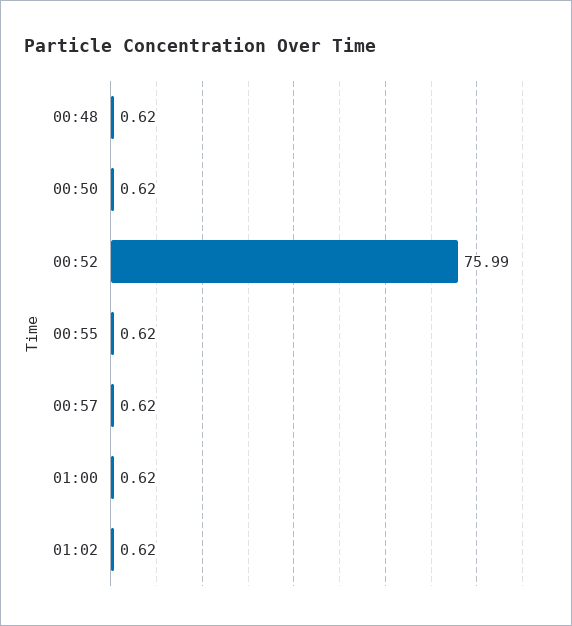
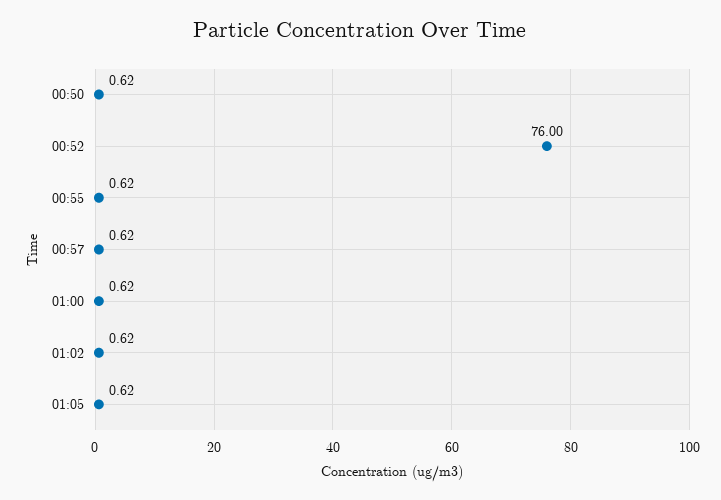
00:48: 0.62 -> none
00:52: 75.99 -> 76
01:05: none -> 0.62

